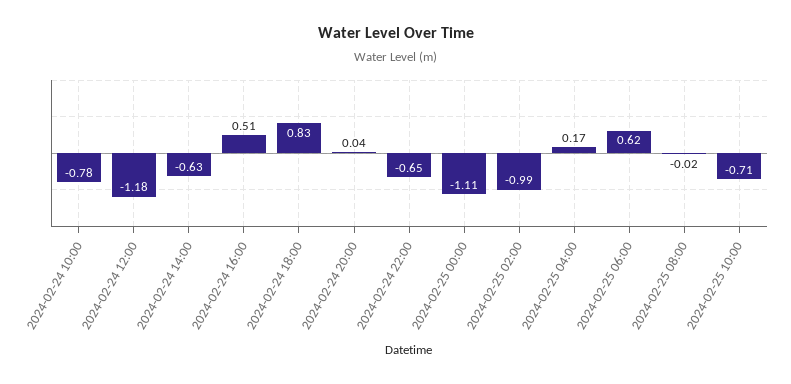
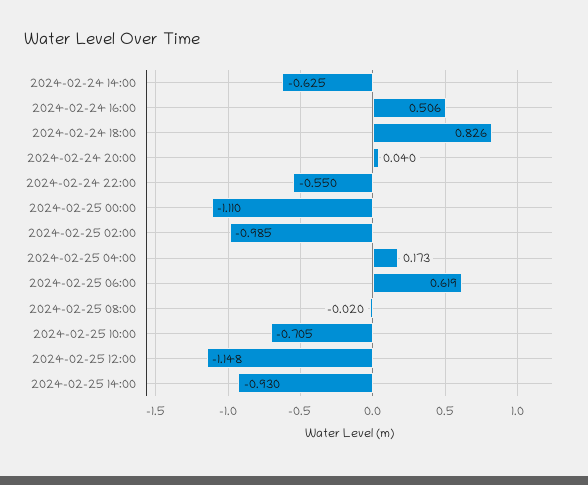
2024-02-24 10:00: -0.78 -> none
2024-02-24 12:00: -1.18 -> none
2024-02-24 22:00: -0.65 -> -0.55
2024-02-25 12:00: none -> -1.148
2024-02-25 14:00: none -> -0.93

